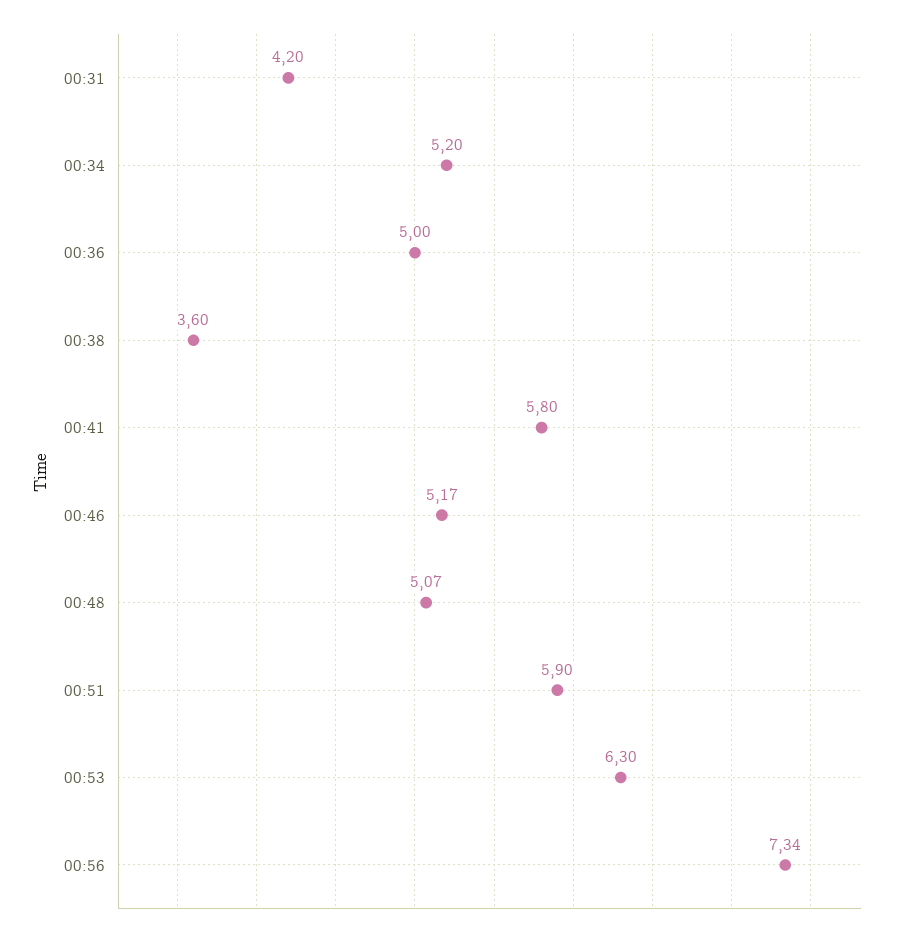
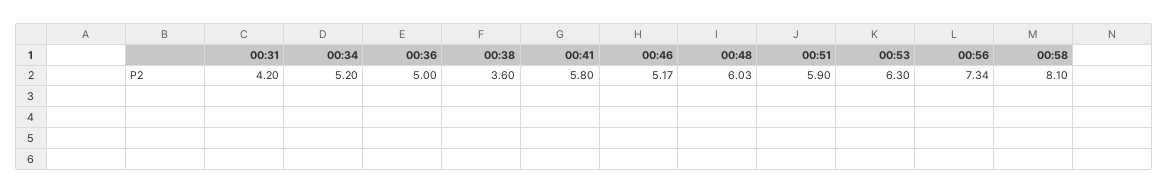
00:48: 5.07 -> 6.03
00:58: none -> 8.1

